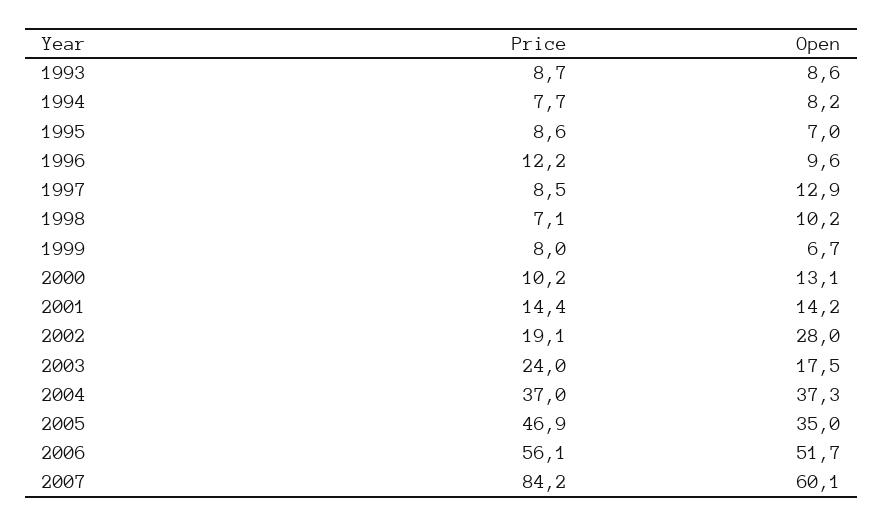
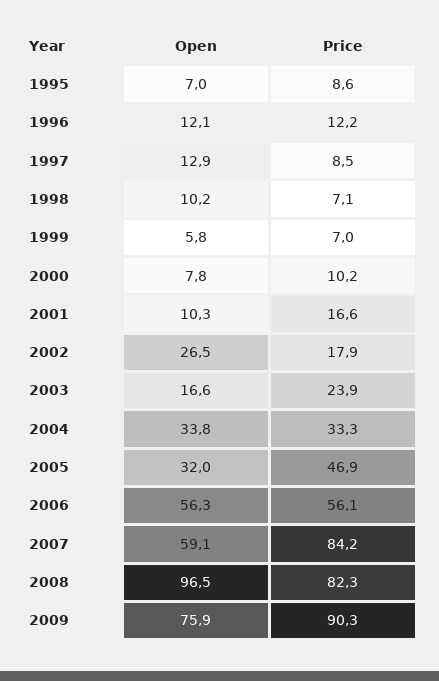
Price, 1993: 8.7 -> none
Open, 1993: 8.6 -> none
Price, 1994: 7.7 -> none
Open, 1994: 8.2 -> none
Open, 1996: 9.6 -> 12.1
Price, 1999: 8 -> 7
Open, 1999: 6.7 -> 5.8
Open, 2000: 13.1 -> 7.8
Price, 2001: 14.4 -> 16.6
Open, 2001: 14.2 -> 10.3
Price, 2002: 19.1 -> 17.9
Open, 2002: 28 -> 26.5
Price, 2003: 24 -> 23.9
Open, 2003: 17.5 -> 16.6
Price, 2004: 37 -> 33.3
Open, 2004: 37.3 -> 33.8
Open, 2005: 35 -> 32
Open, 2006: 51.7 -> 56.3
Open, 2007: 60.1 -> 59.1
Open, 2008: none -> 96.5
Price, 2008: none -> 82.3
Open, 2009: none -> 75.9
Price, 2009: none -> 90.3

